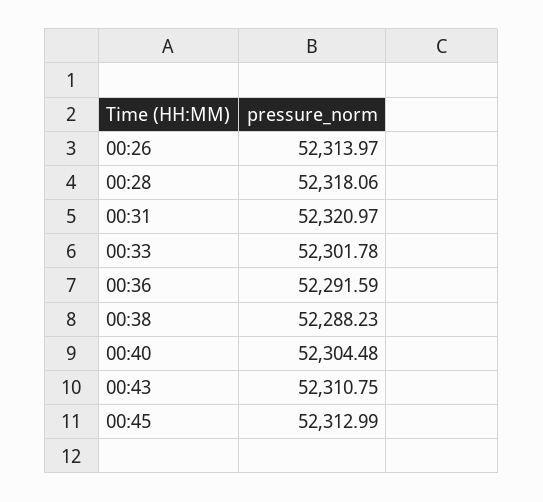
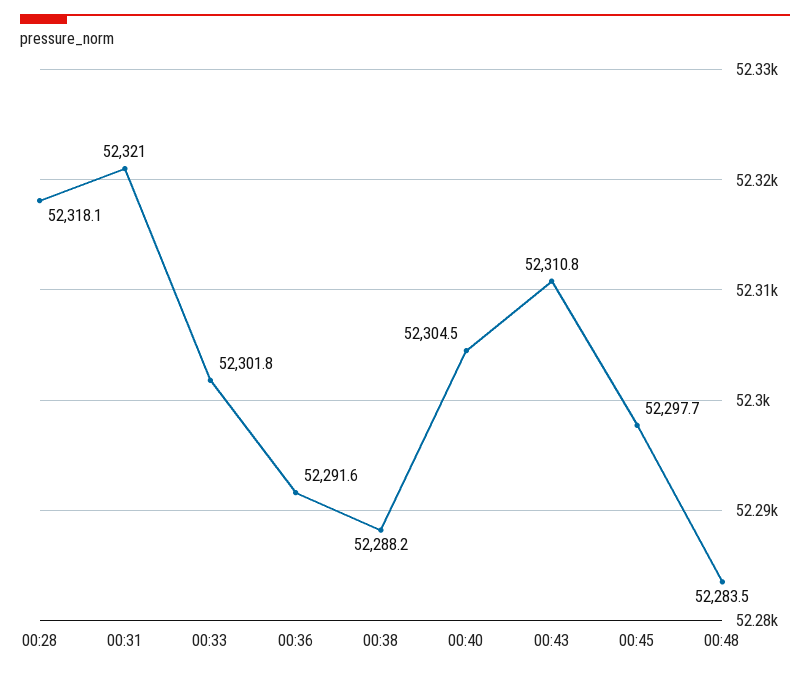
00:26: 52313.97 -> none
00:45: 52312.99 -> 52297.7
00:48: none -> 52283.5

